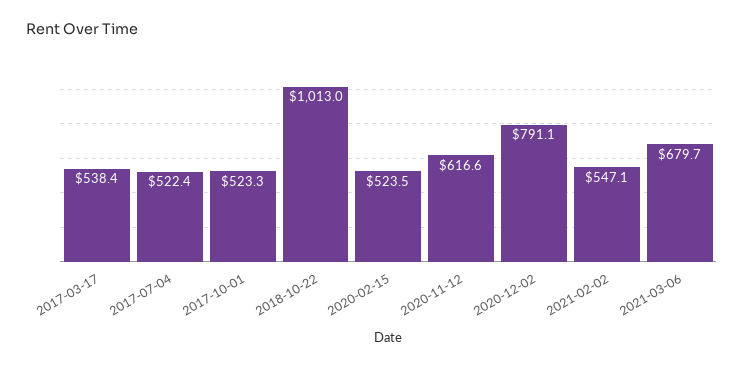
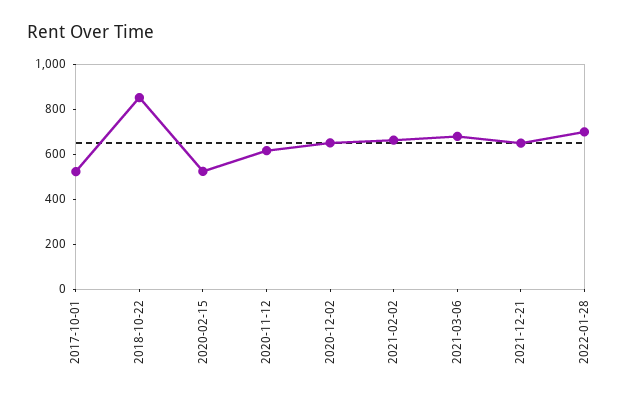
2017-03-17: 538.4 -> none
2017-07-04: 522.4 -> none
2018-10-22: 1013 -> 850
2020-12-02: 791.1 -> 650
2021-02-02: 547.1 -> 650
2021-12-21: none -> 650
2022-01-28: none -> 700

